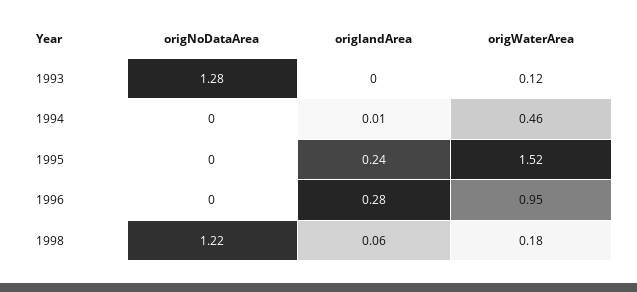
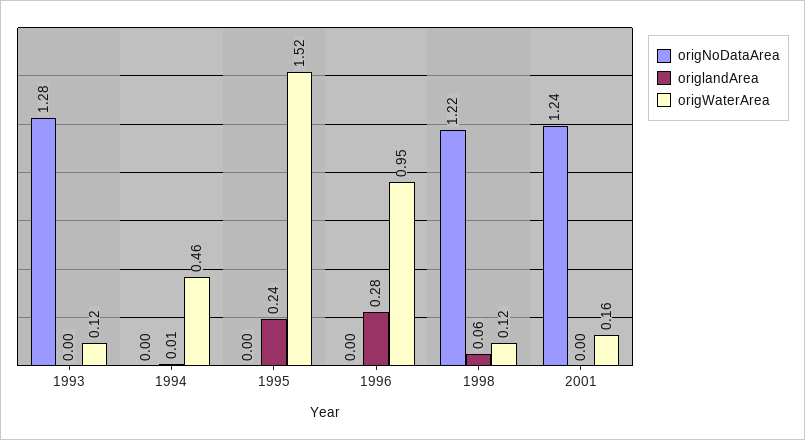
origWaterArea, 1998: 0.18 -> 0.12
origNoDataArea, 2001: none -> 1.24
origlandArea, 2001: none -> 0
origWaterArea, 2001: none -> 0.16

